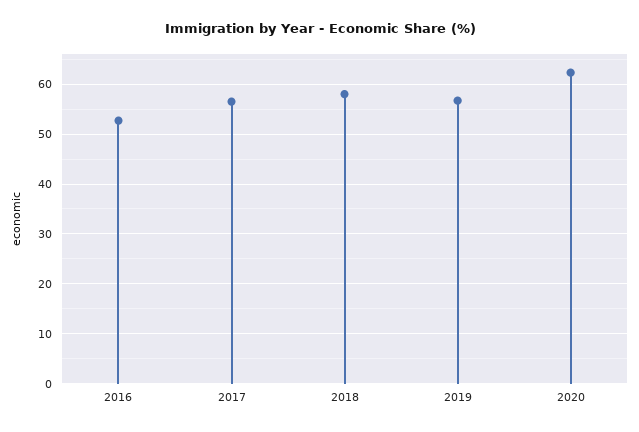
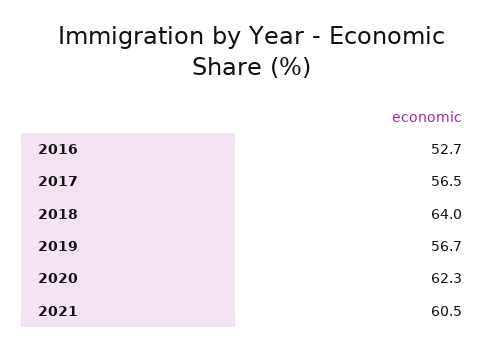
2018: 58 -> 64
2021: none -> 60.5

